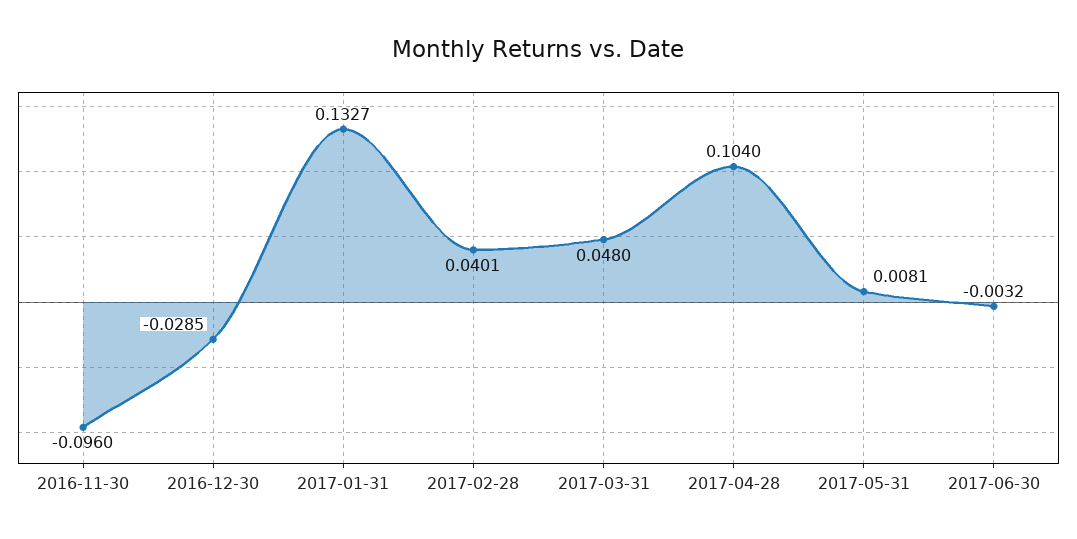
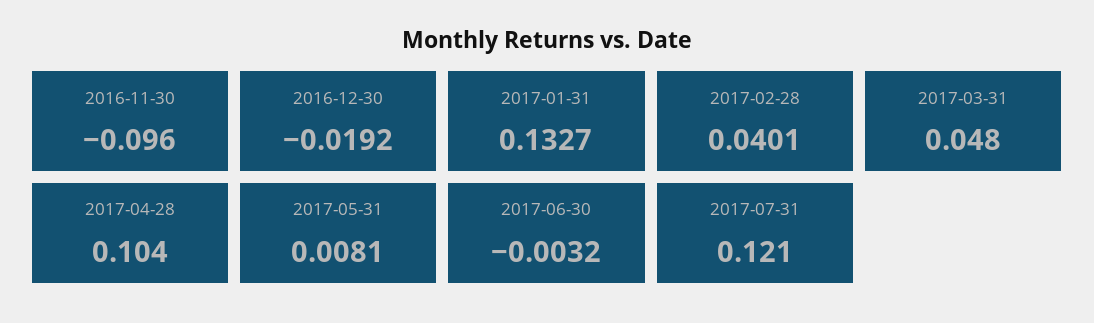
2016-12-30: -0.0285 -> -0.0192
2017-07-31: none -> 0.121

